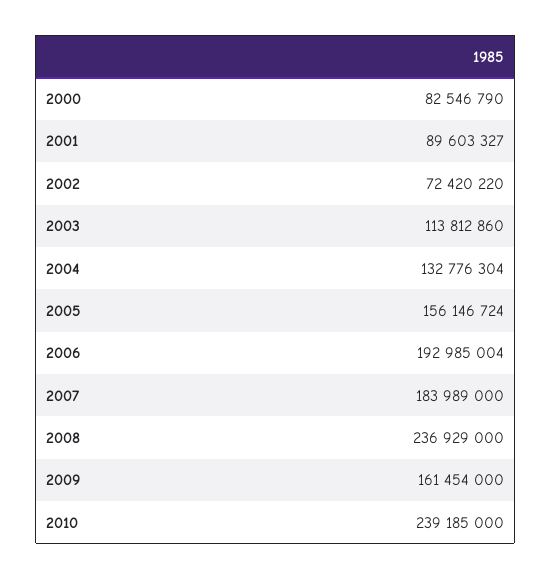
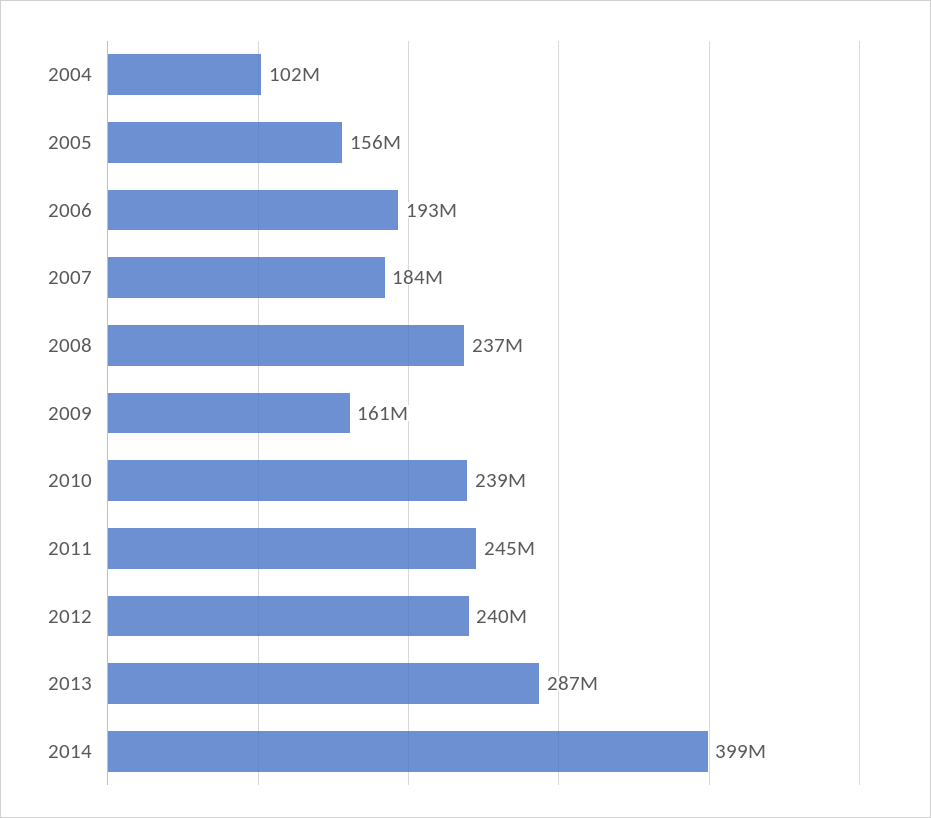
2000: 82546790 -> none
2001: 89603327 -> none
2002: 72420220 -> none
2003: 113812860 -> none
2004: 132776304 -> 102000000
2011: none -> 245000000
2012: none -> 240000000
2013: none -> 287000000
2014: none -> 399000000

